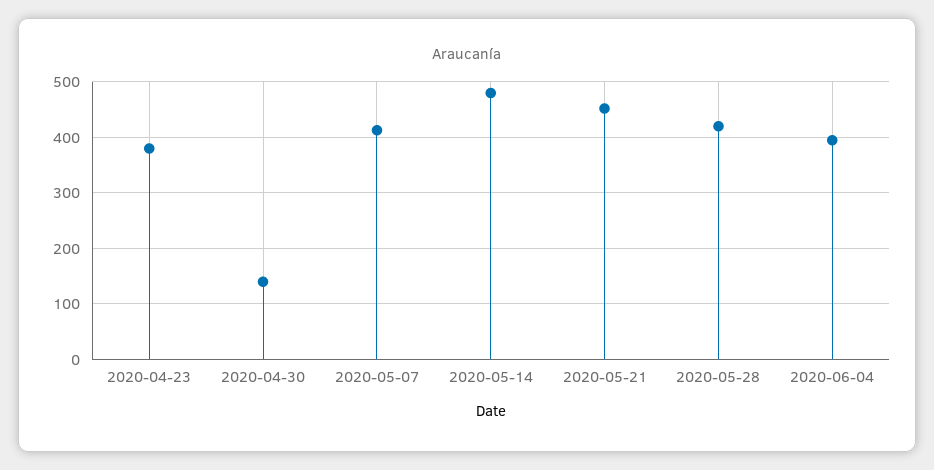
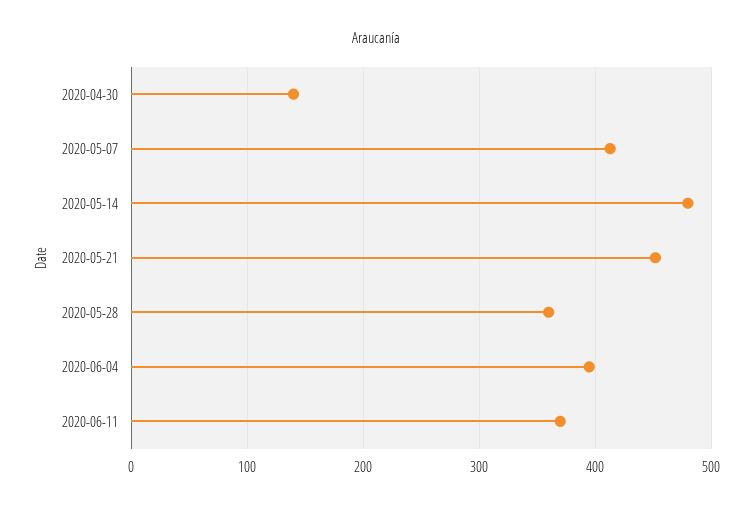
2020-04-23: 380 -> none
2020-05-28: 420 -> 360
2020-06-11: none -> 370

